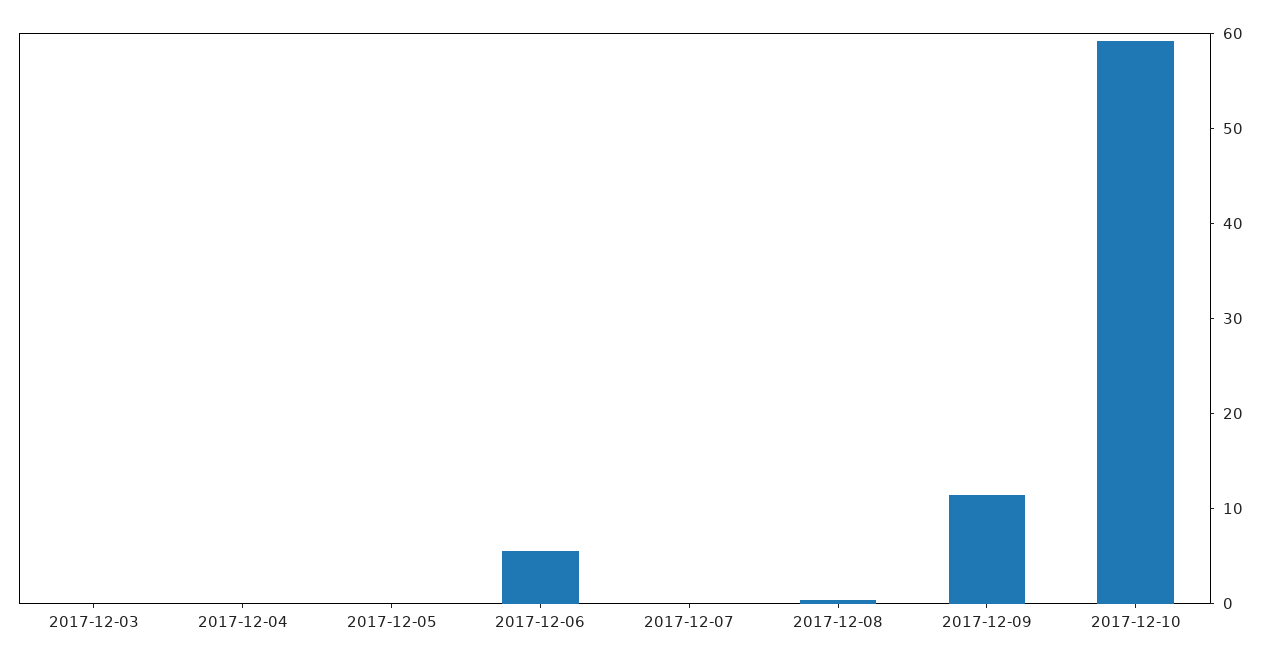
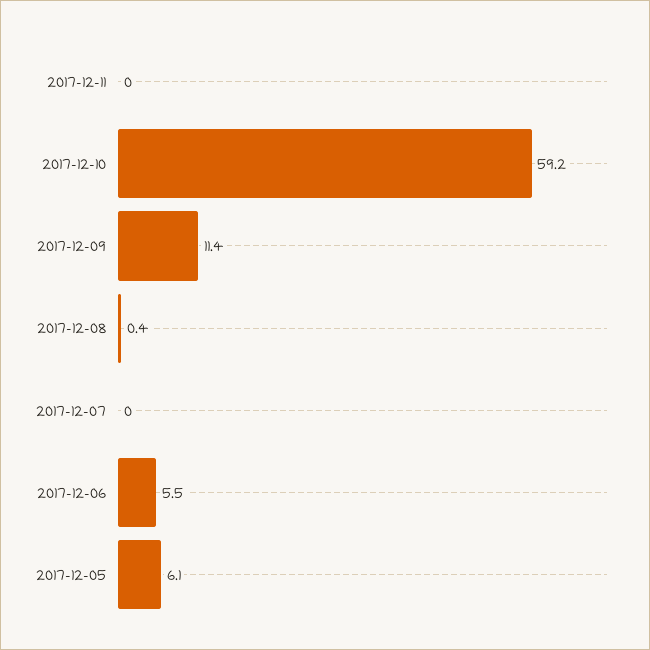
2017-12-03: 0 -> none
2017-12-04: 0 -> none
2017-12-05: 0 -> 6.1
2017-12-11: none -> 0

